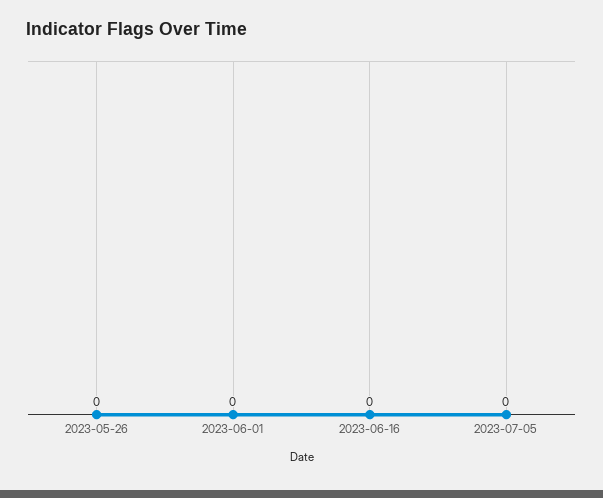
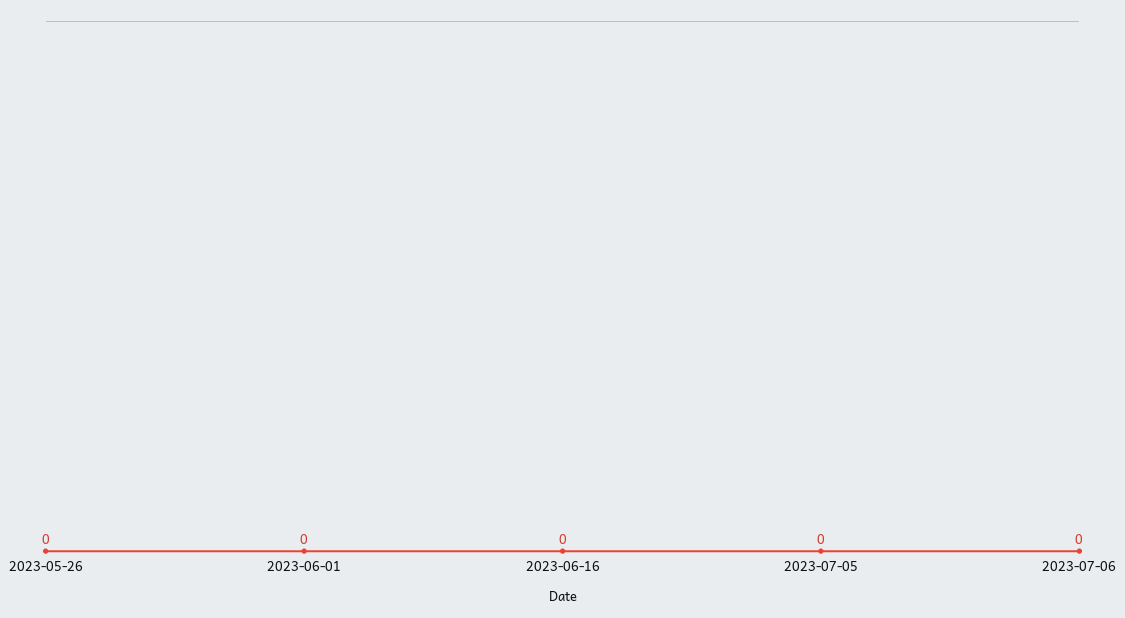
2023-07-06: none -> 0

